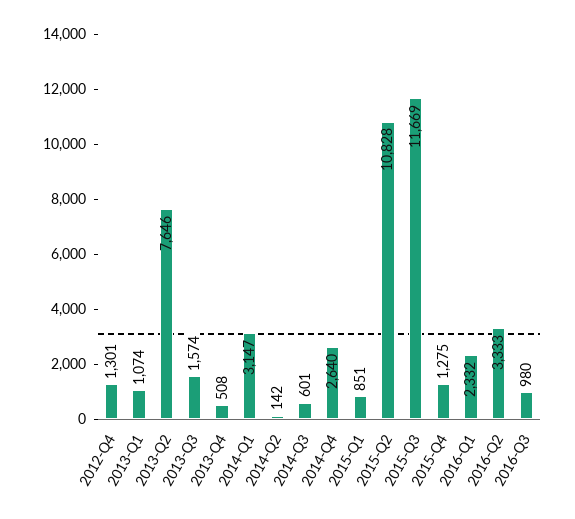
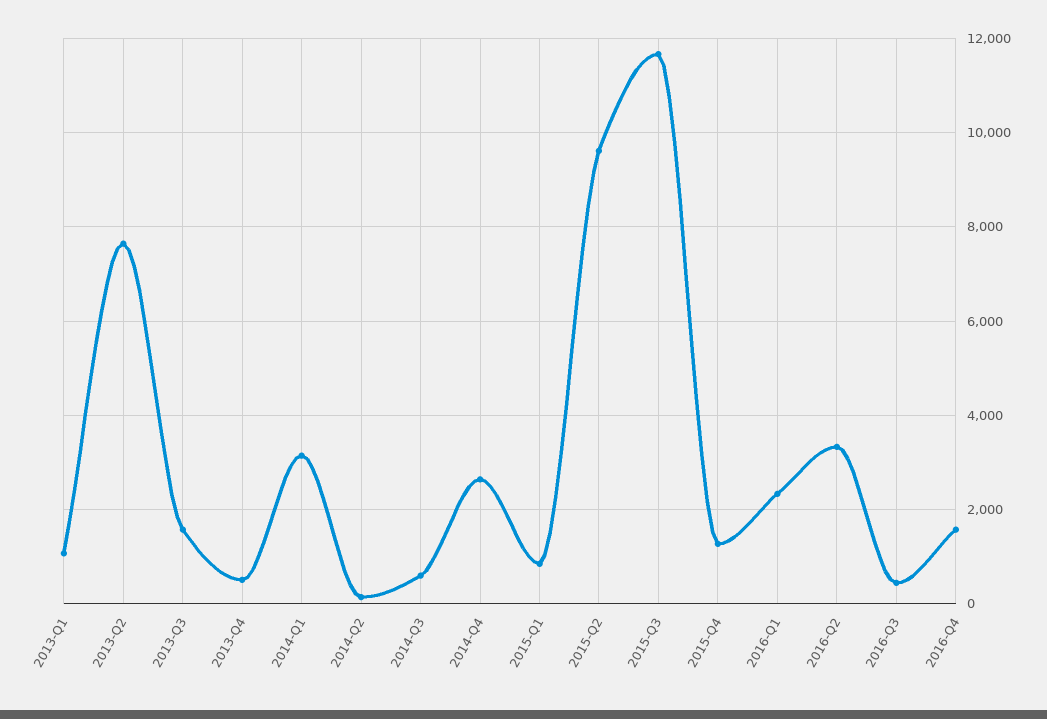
2012-Q4: 1301 -> none
2015-Q2: 10828 -> 9600
2016-Q3: 980 -> 400
2016-Q4: none -> 1600

